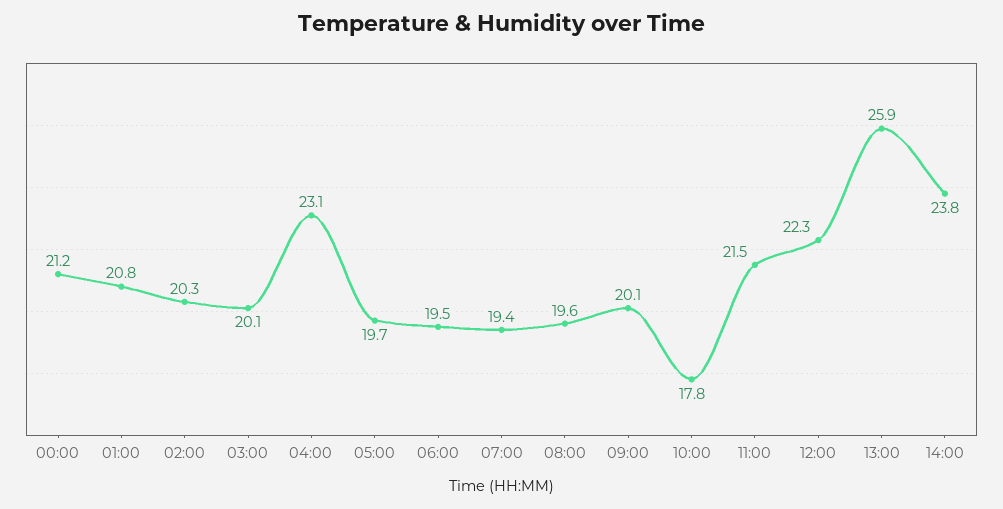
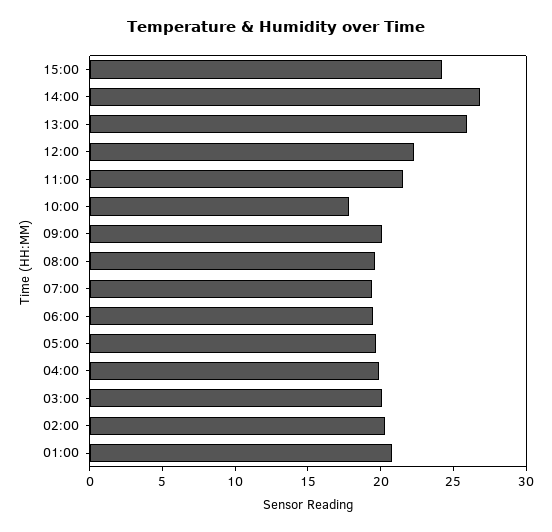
00:00: 21.2 -> none
04:00: 23.1 -> 20
14:00: 23.8 -> 27
15:00: none -> 24

